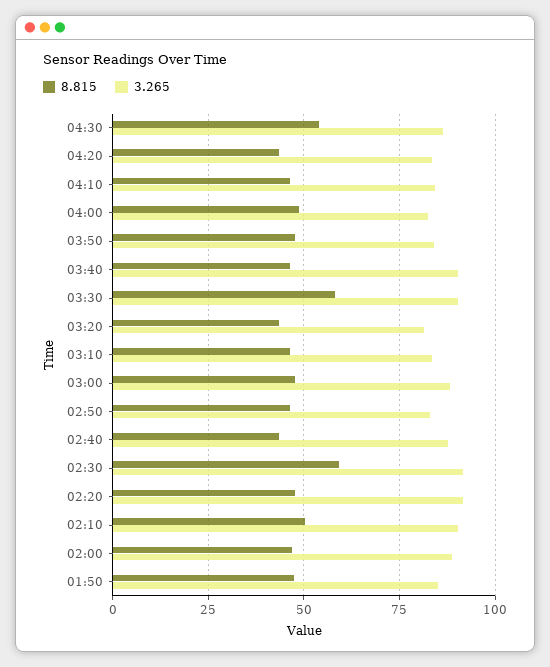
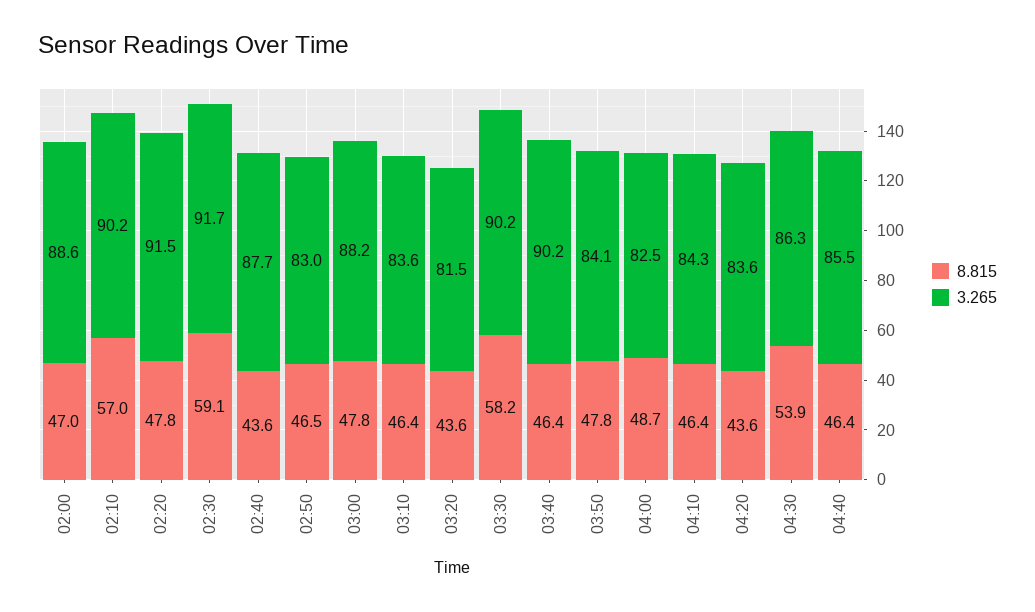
8.815, 02:10: 50 -> 57
8.815, 01:50: 47.5 -> none
3.265, 01:50: 85 -> none
8.815, 04:40: none -> 46.4
3.265, 04:40: none -> 85.5

